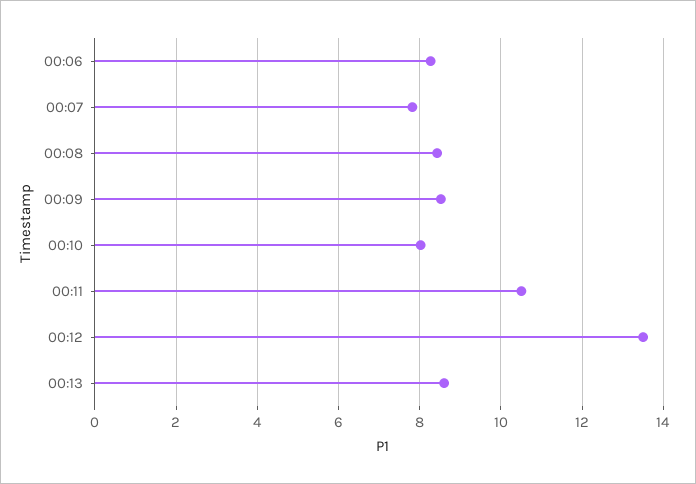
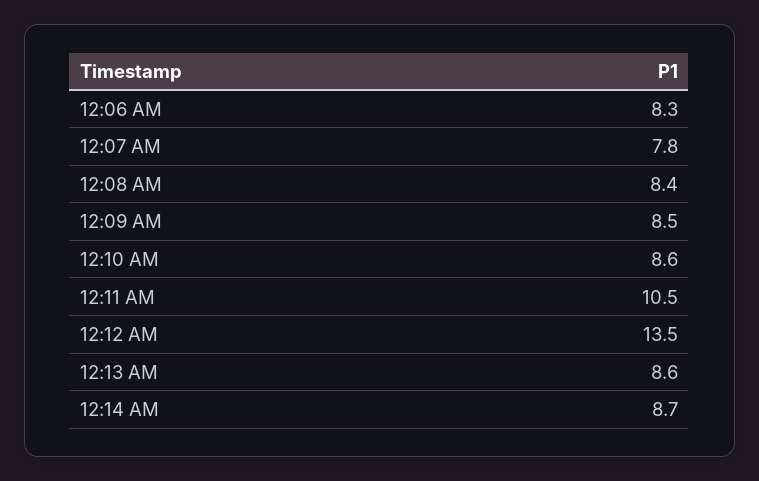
00:10: 8 -> 8.6
12:14 AM: none -> 8.7

